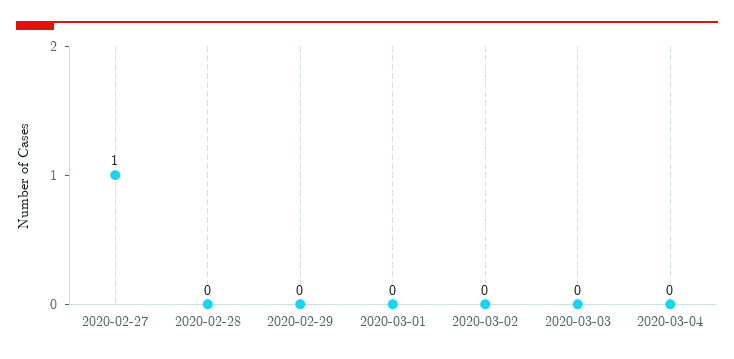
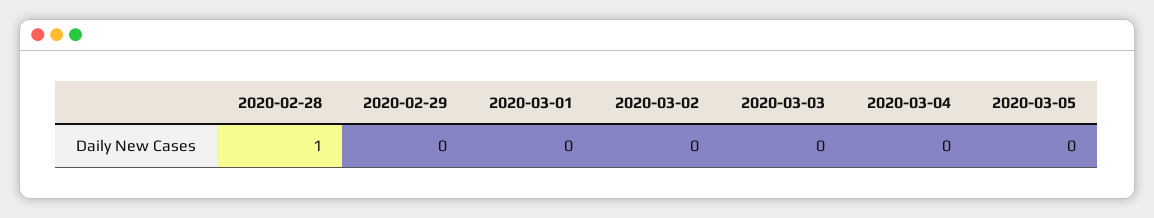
2020-02-27: 1 -> none
2020-02-28: 0 -> 1
2020-03-05: none -> 0

